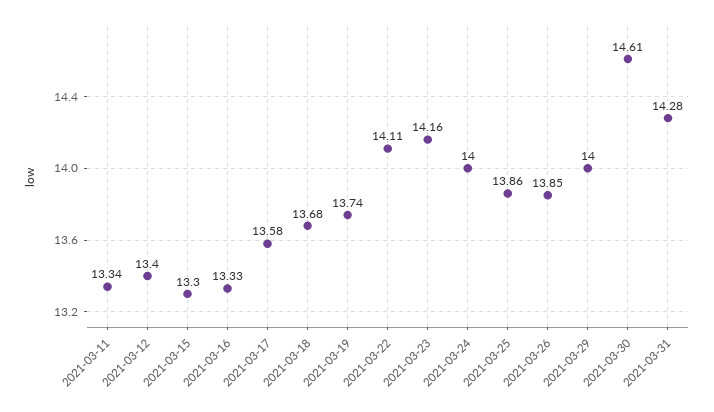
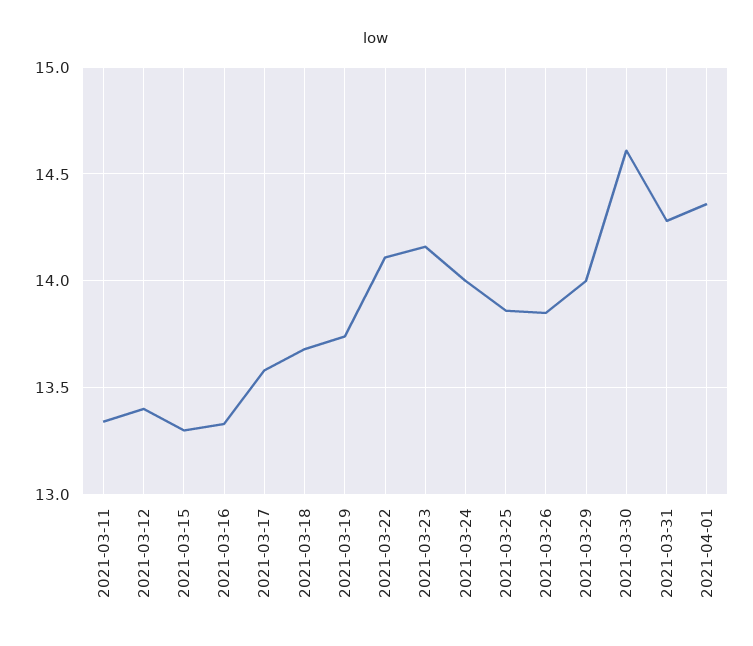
2021-04-01: none -> 14.35

